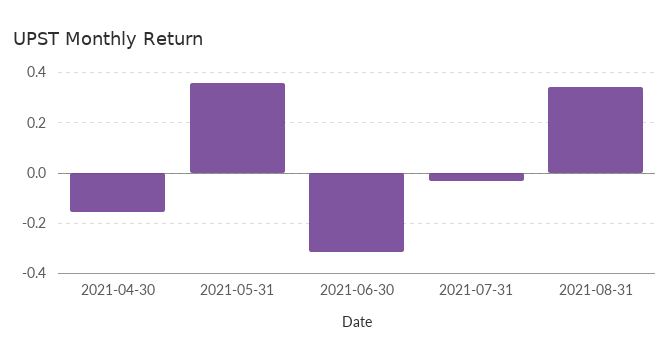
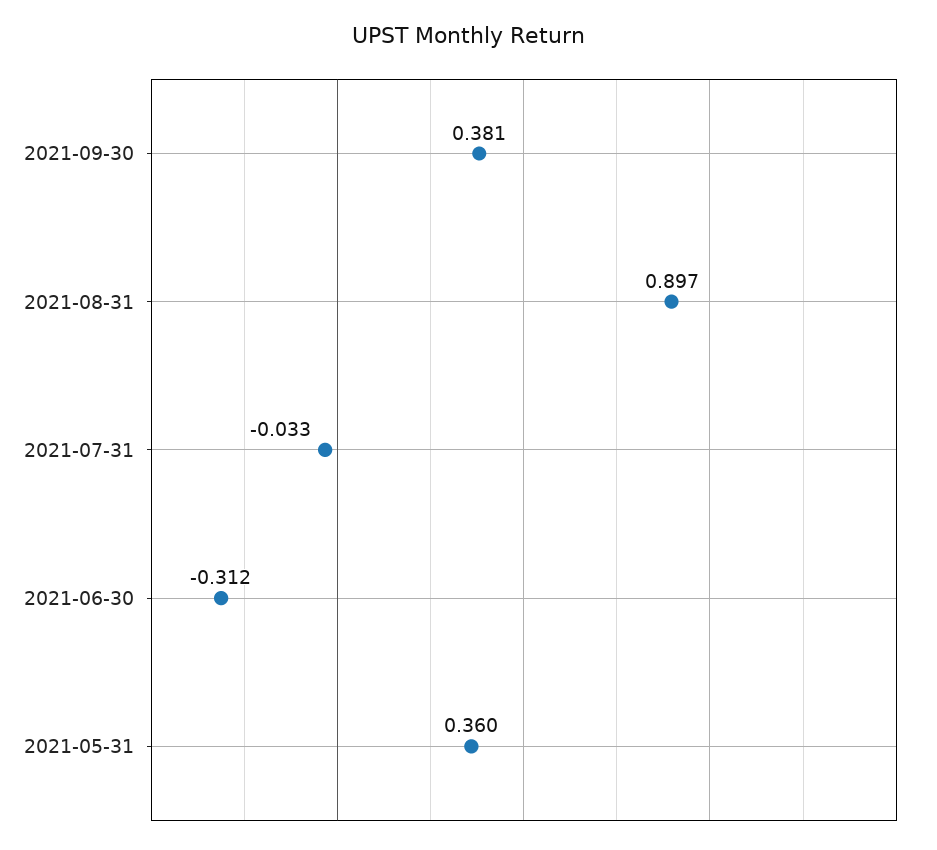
2021-04-30: -0.15 -> none
2021-08-31: 0.35 -> 0.897
2021-09-30: none -> 0.381

